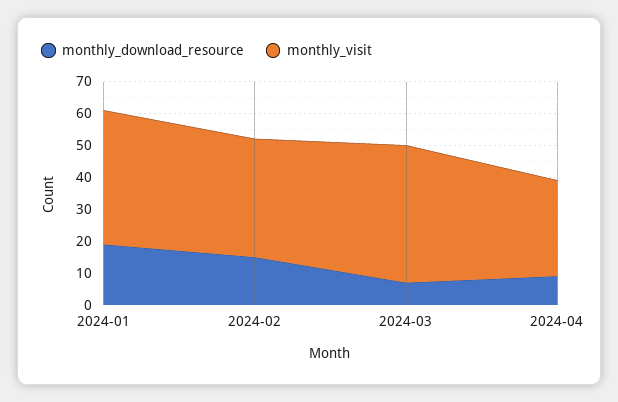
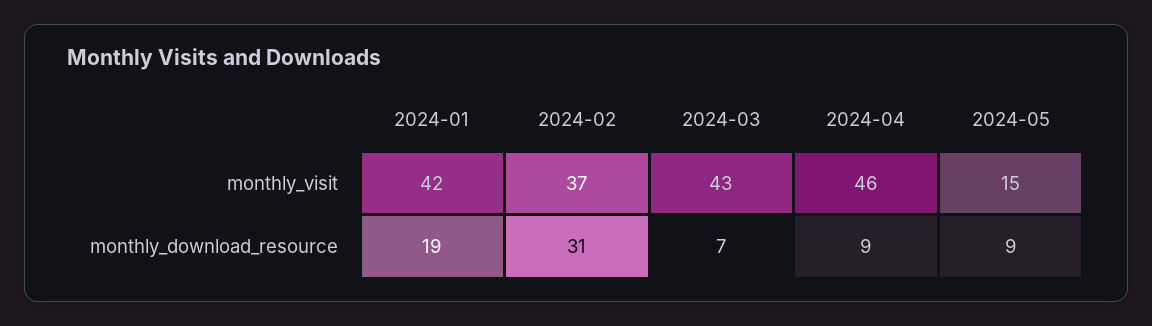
monthly_download_resource, 2024-02: 15 -> 31
monthly_visit, 2024-04: 30 -> 46
monthly_visit, 2024-05: none -> 15
monthly_download_resource, 2024-05: none -> 9

